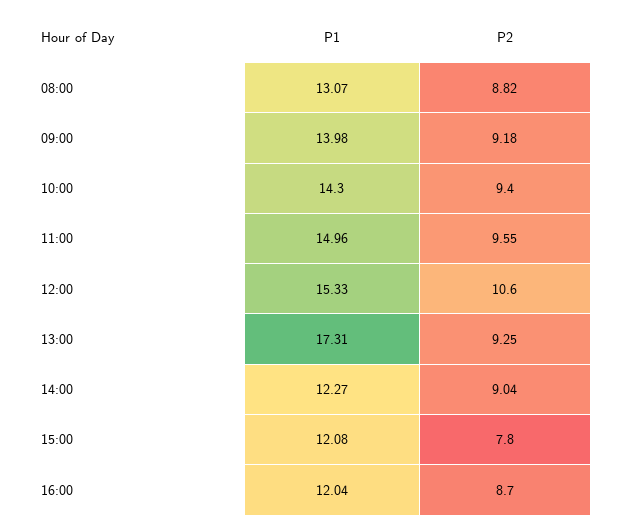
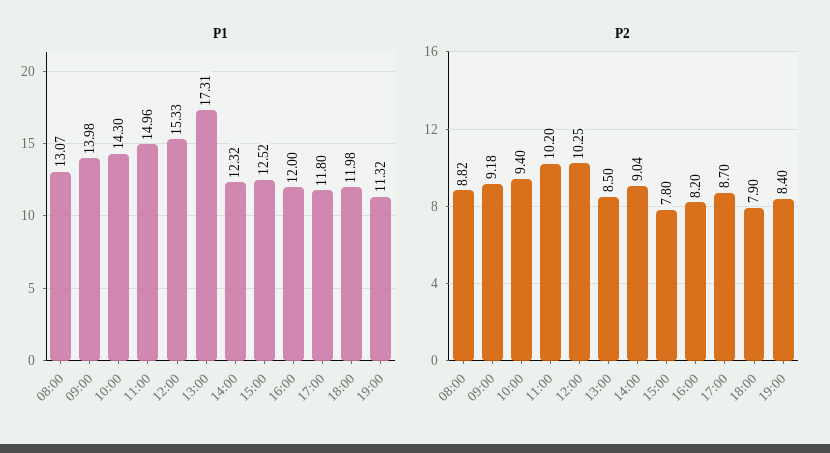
P2, 11:00: 9.55 -> 10.2
P2, 12:00: 10.6 -> 10.25
P2, 13:00: 9.25 -> 8.5
P1, 14:00: 12.27 -> 12.32
P1, 15:00: 12.08 -> 12.52
P1, 16:00: 12.04 -> 12
P2, 16:00: 8.7 -> 8.2
P1, 17:00: none -> 11.8
P1, 18:00: none -> 11.98
P1, 19:00: none -> 11.32
P2, 17:00: none -> 8.7
P2, 18:00: none -> 7.9
P2, 19:00: none -> 8.4

